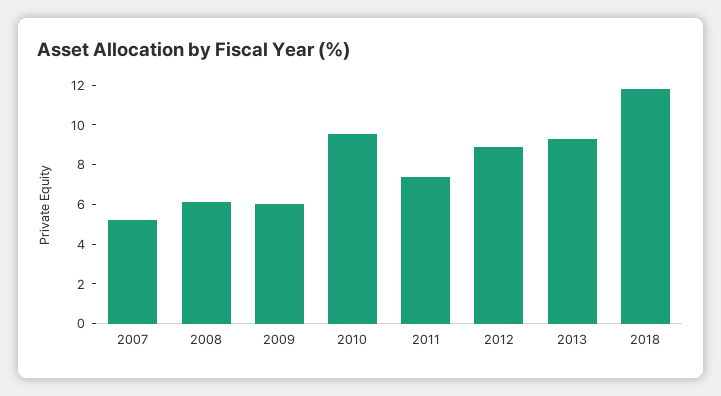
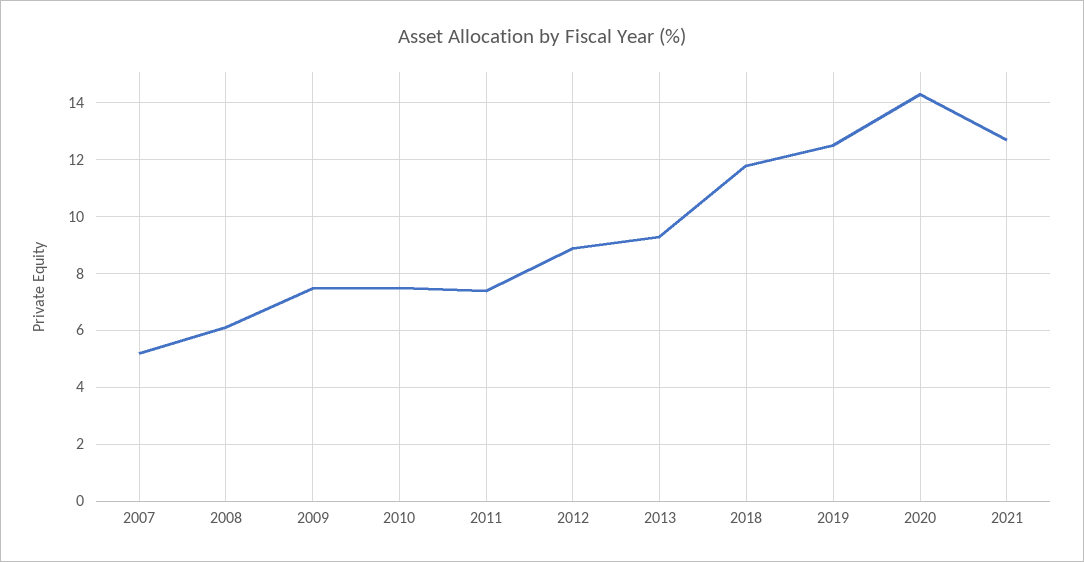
2009: 6 -> 7.5
2010: 9.5 -> 7.5
2019: none -> 12.5
2020: none -> 14.25
2021: none -> 12.75

